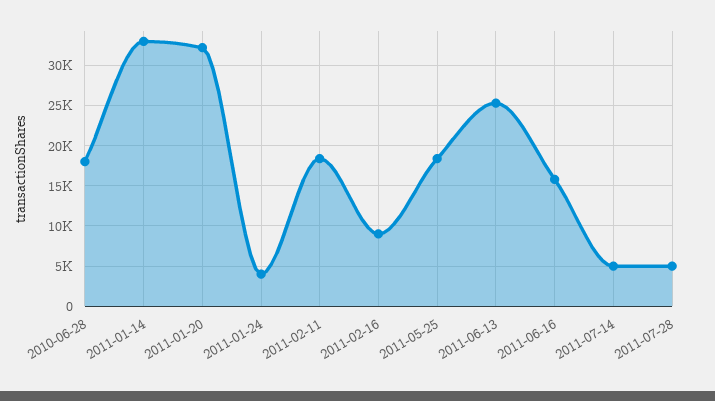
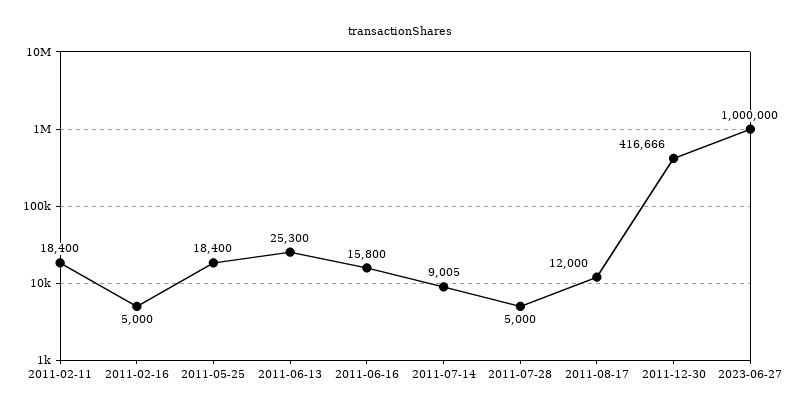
2010-06-28: 18000 -> none
2011-01-14: 33000 -> none
2011-01-20: 32000 -> none
2011-01-24: 4000 -> none
2011-02-16: 9000 -> 5000
2011-07-14: 5000 -> 9005
2011-08-17: none -> 12000
2011-12-30: none -> 416666
2023-06-27: none -> 1000000

